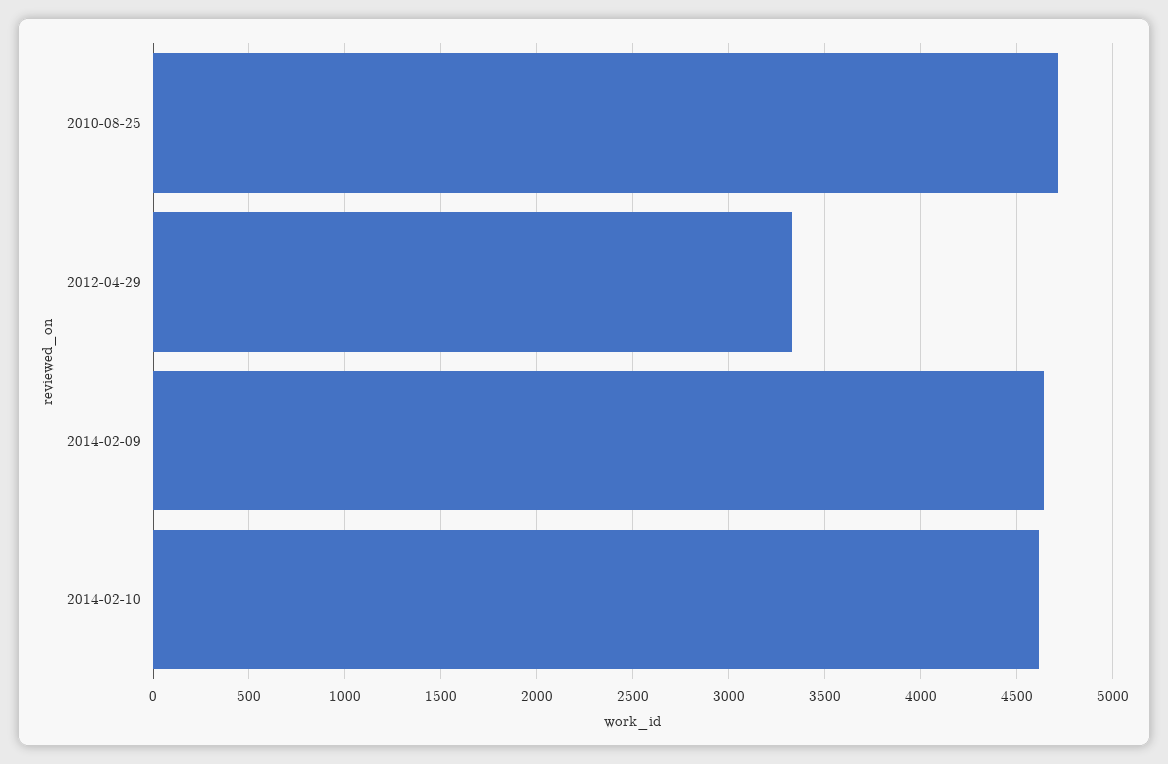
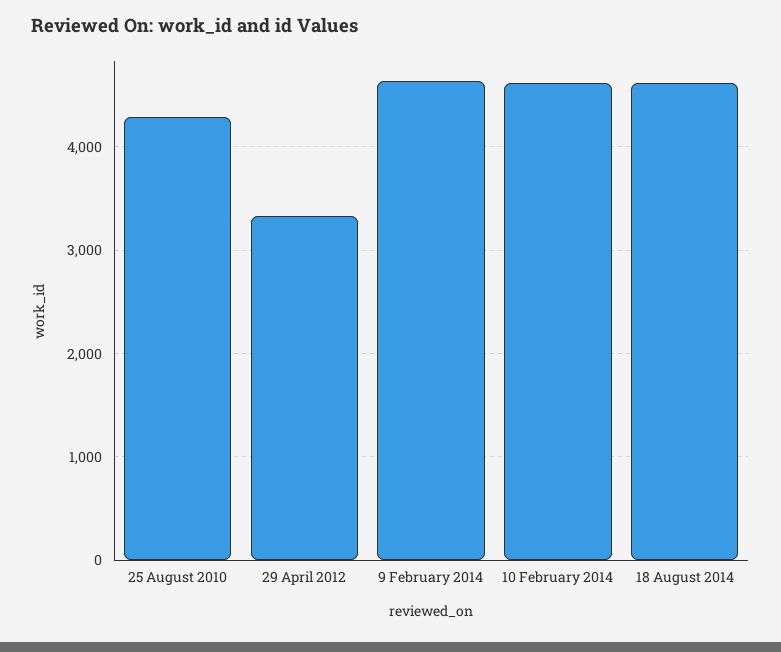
2010-08-25: 4700 -> 4300
18 August 2014: none -> 4600

